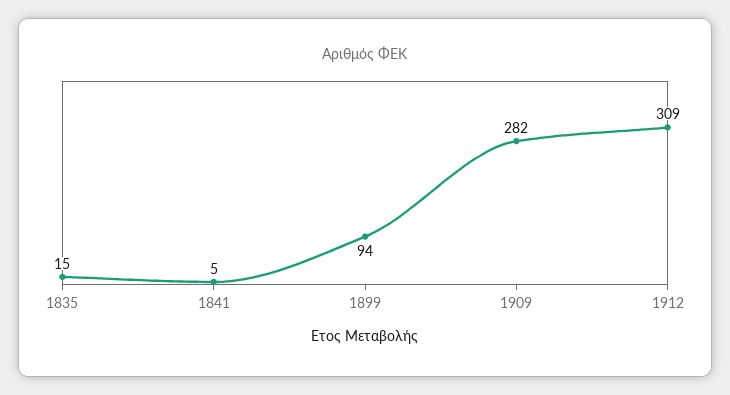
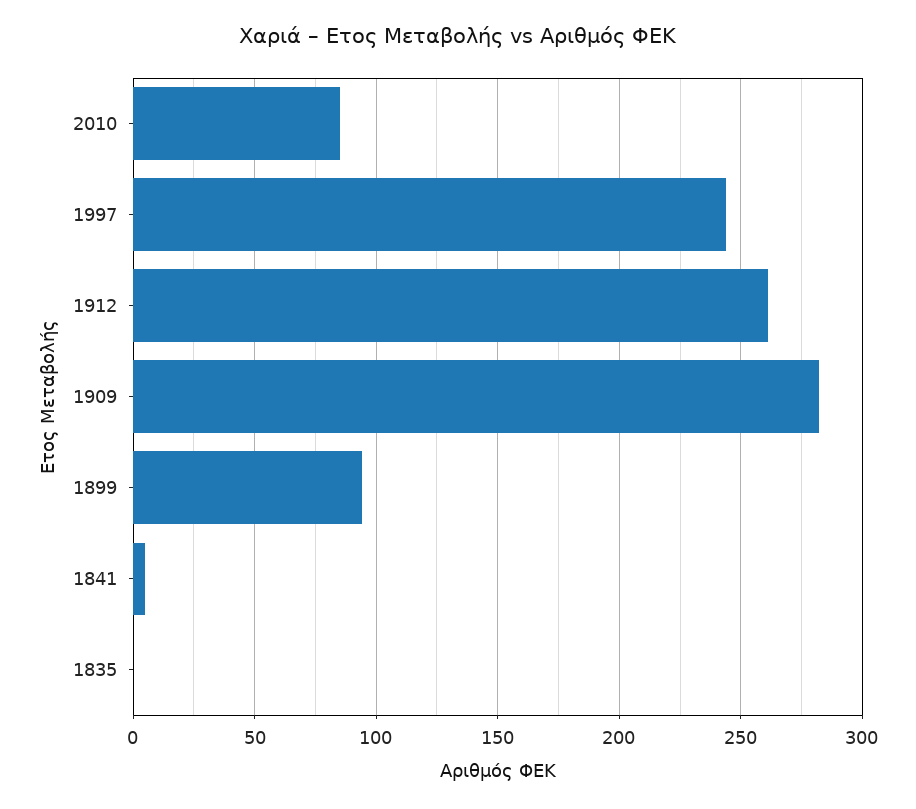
1835: 15 -> 0
1912: 309 -> 260
2010: none -> 85
1997: none -> 245

